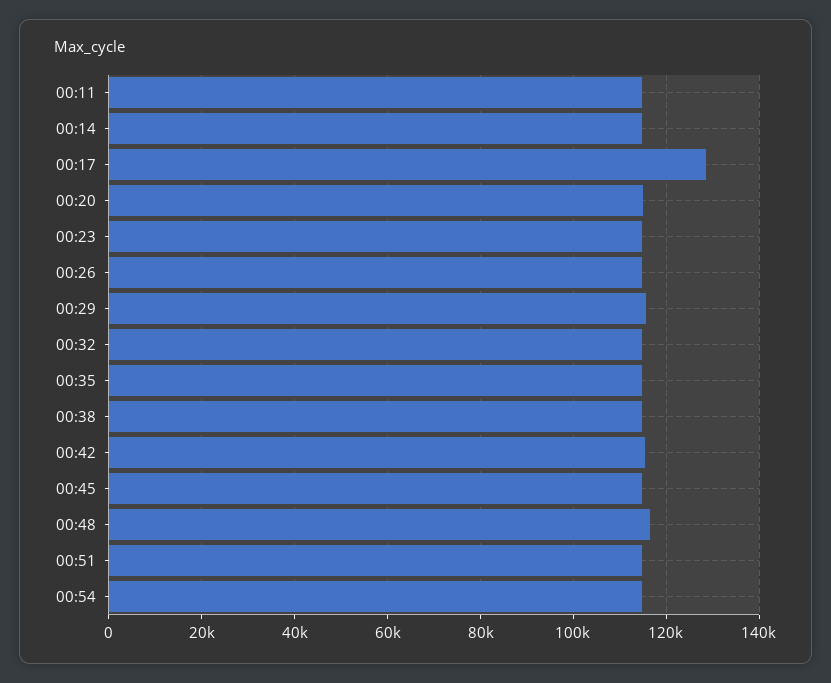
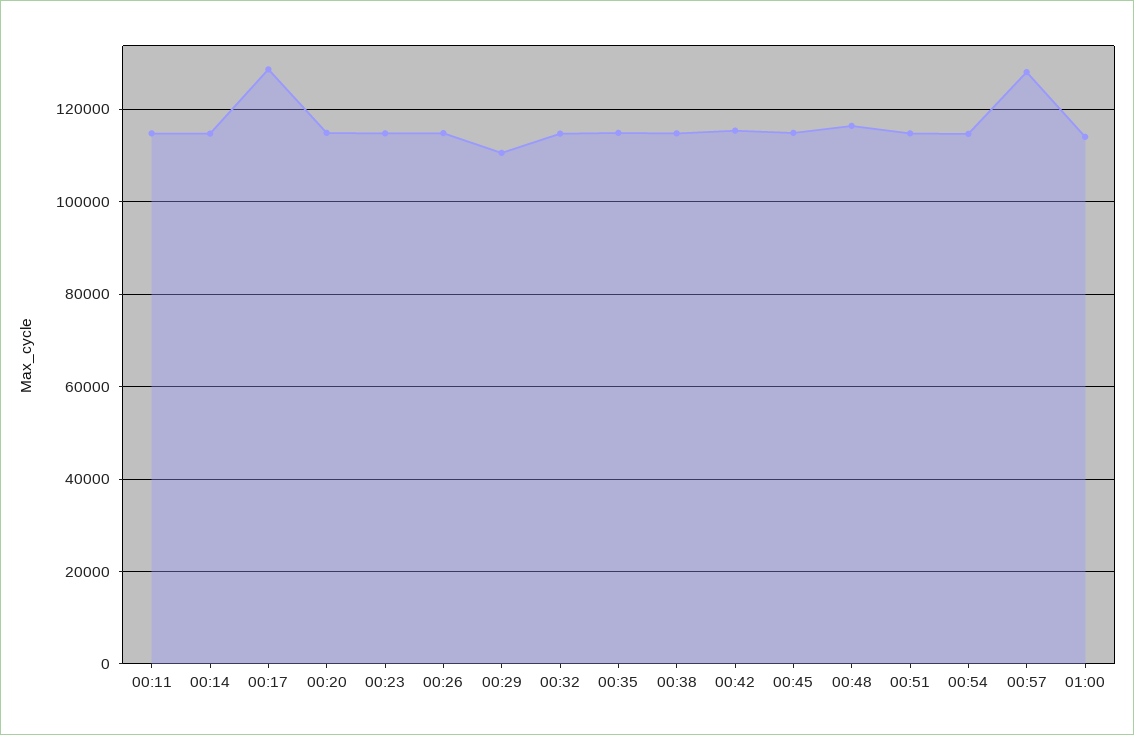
00:29: 116000 -> 110000
00:57: none -> 128000
01:00: none -> 114000

